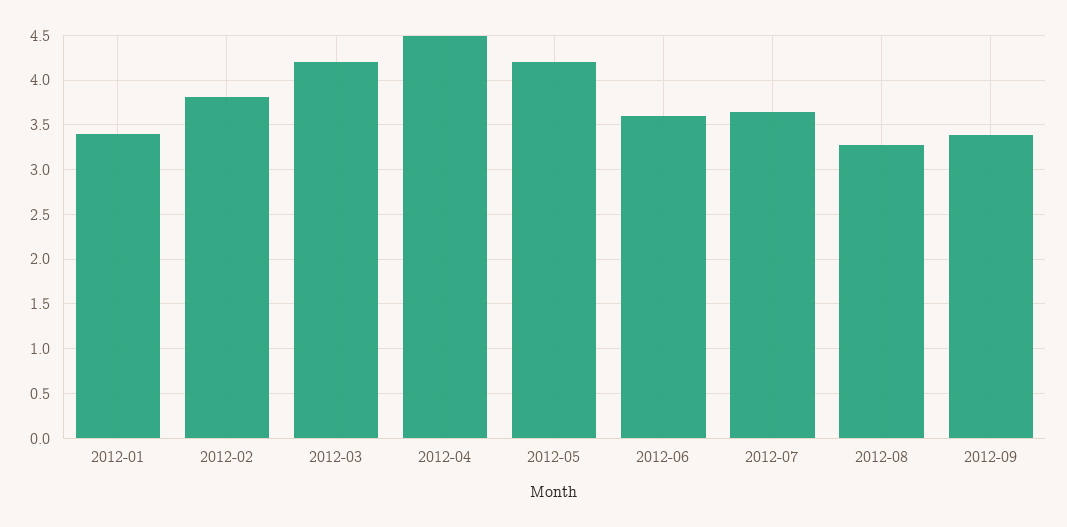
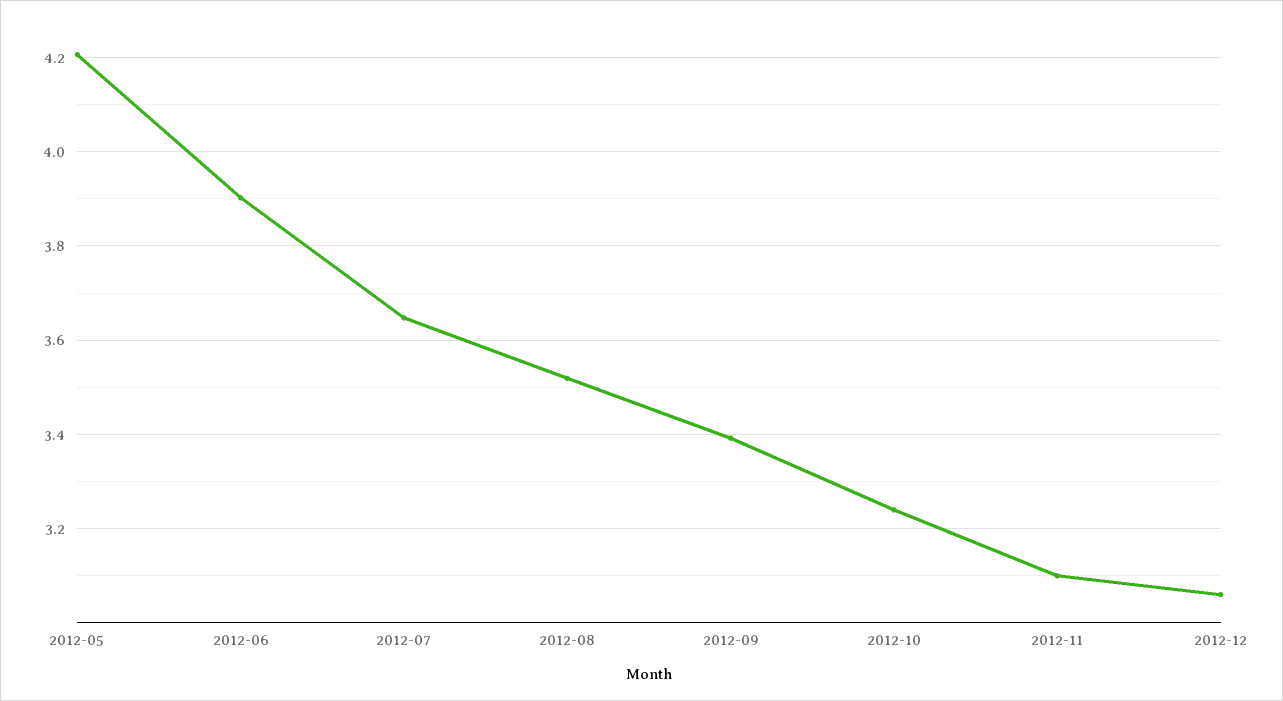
2012-01: 3.4 -> none
2012-02: 3.8 -> none
2012-03: 4.2 -> none
2012-04: 4.5 -> none
2012-06: 3.6 -> 3.9
2012-08: 3.3 -> 3.52
2012-10: none -> 3.24
2012-11: none -> 3.1
2012-12: none -> 3.06

